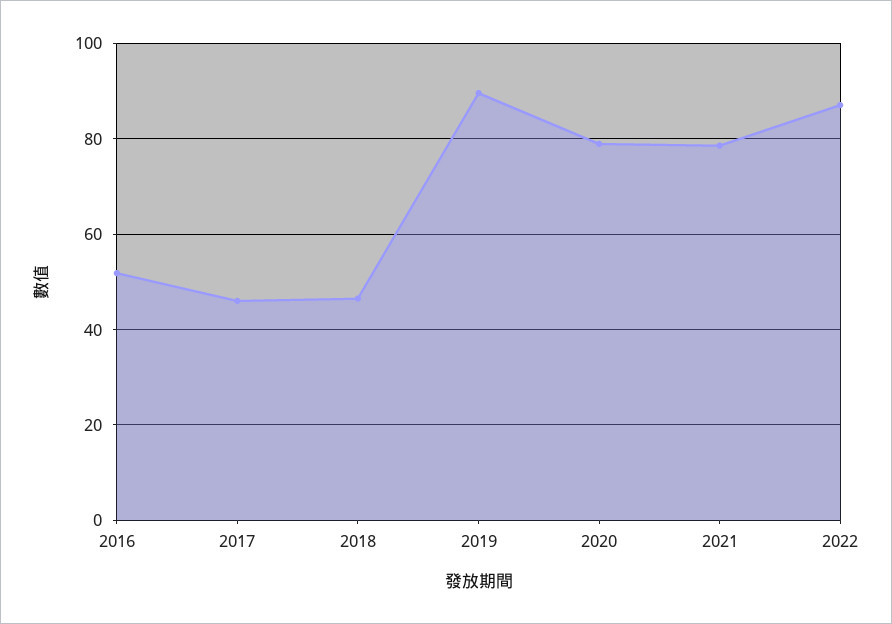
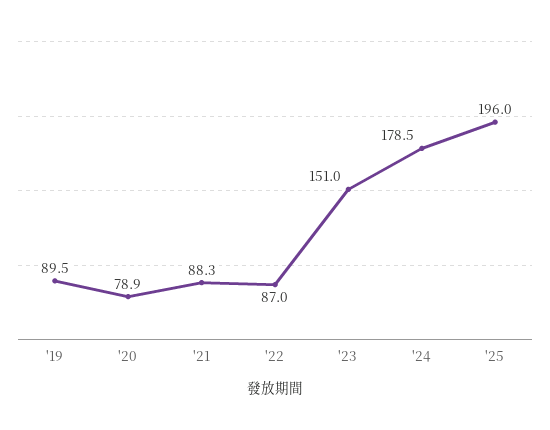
2016: 52 -> none
2017: 46 -> none
2018: 46 -> none
2021: 78 -> 88.3
'23: none -> 151
'24: none -> 178.5
'25: none -> 196

